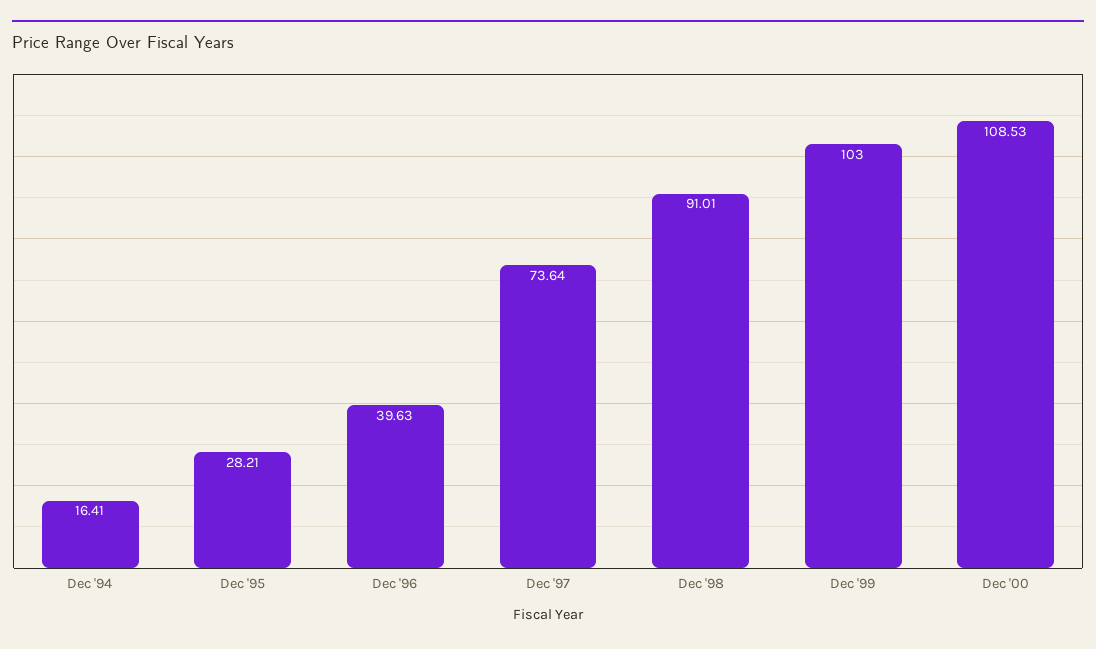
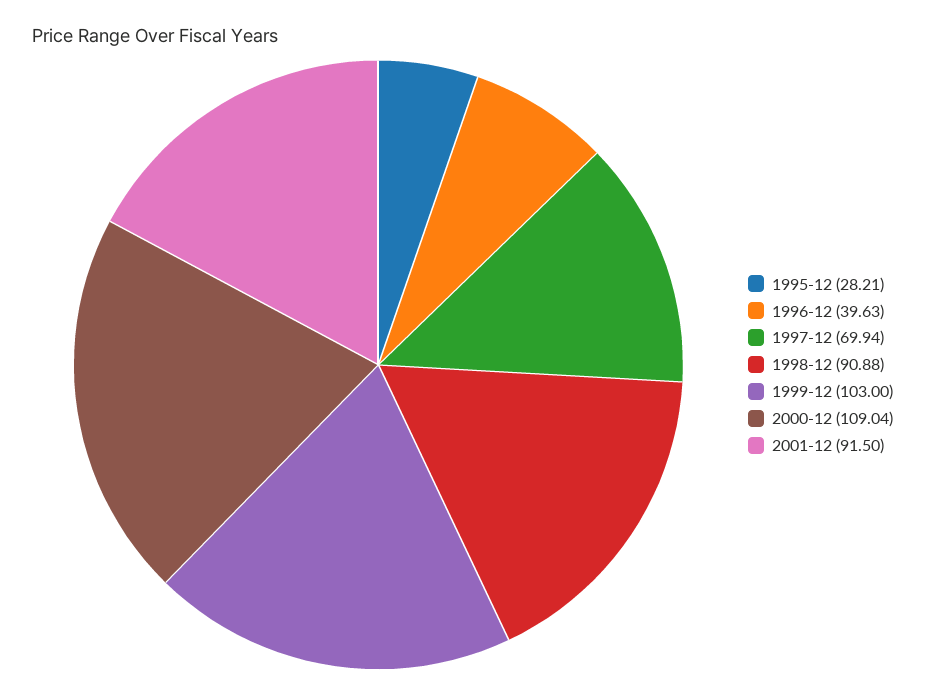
Dec '94: 16.41 -> none
Dec '97: 73.64 -> 69.94
Dec '98: 91.01 -> 90.88
Dec '00: 108.53 -> 109.04
2001-12: none -> 91.5

